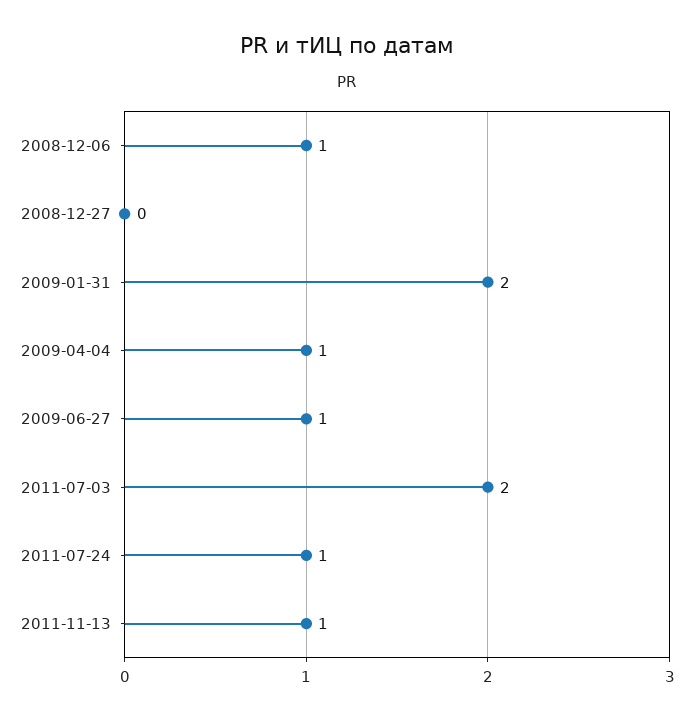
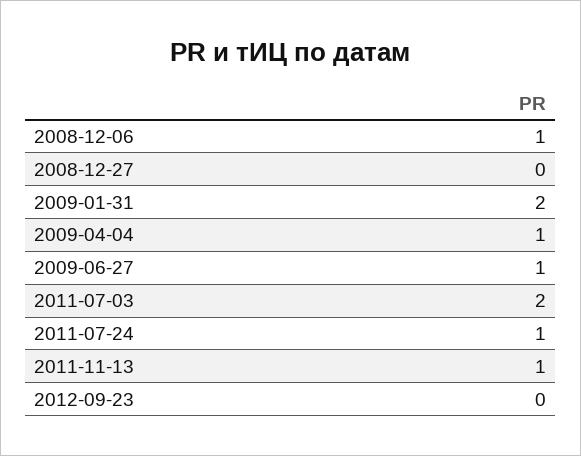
2012-09-23: none -> 0

